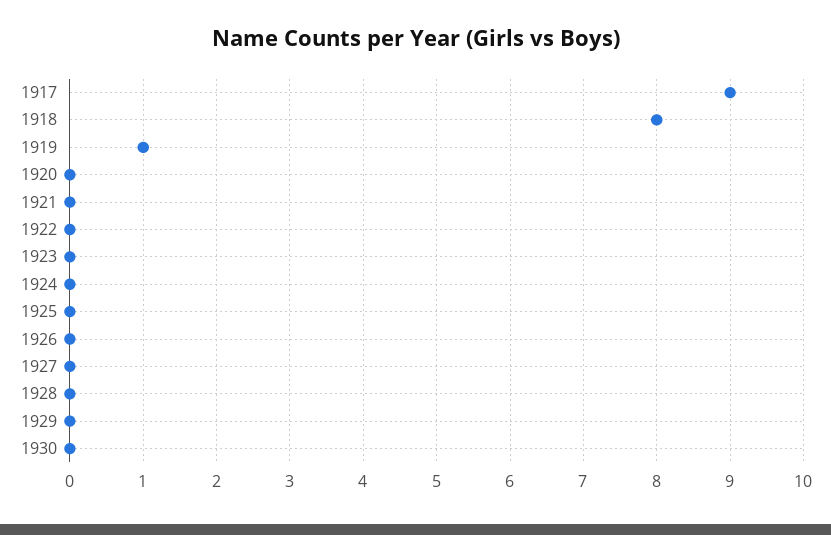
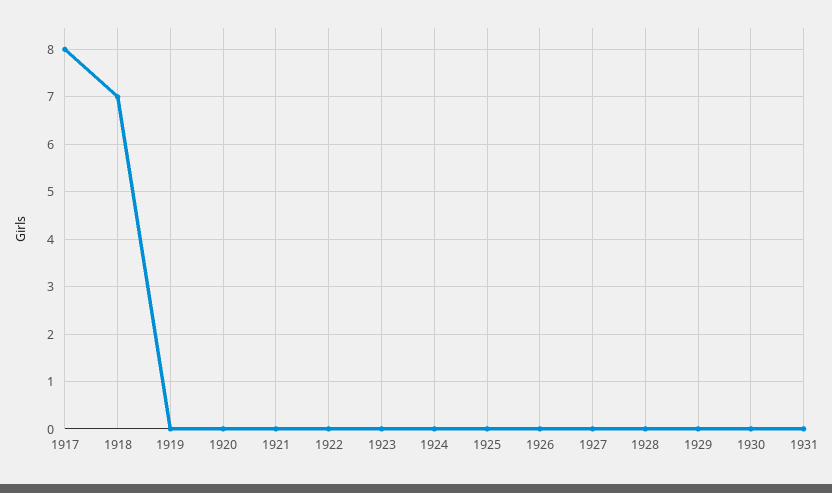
1917: 9 -> 8
1918: 8 -> 7
1919: 1 -> 0
1931: none -> 0

